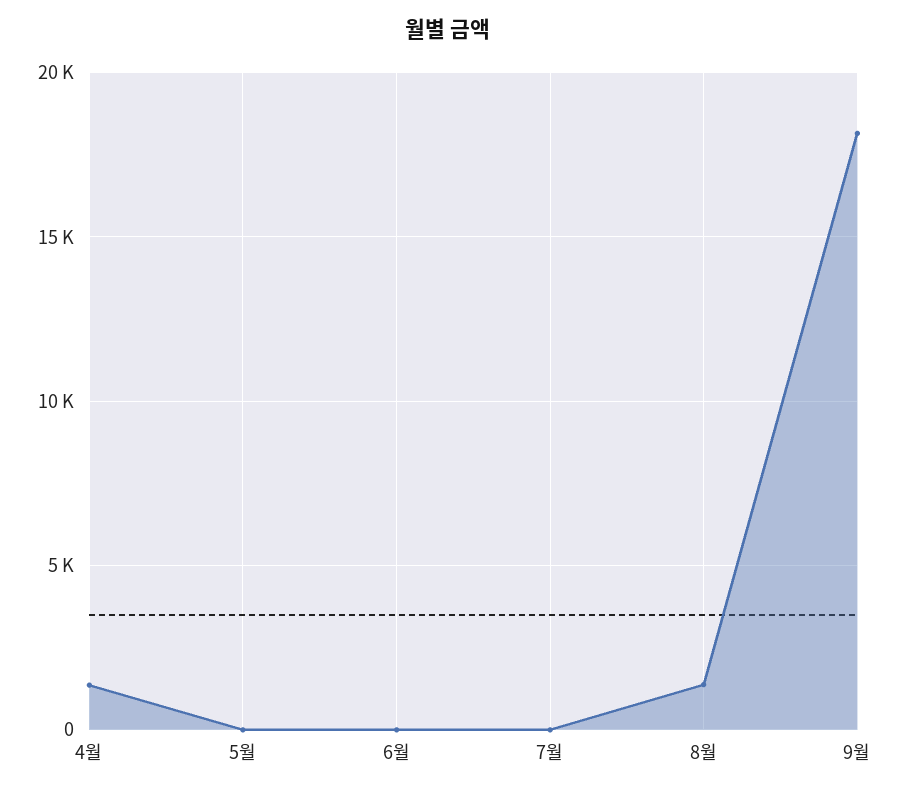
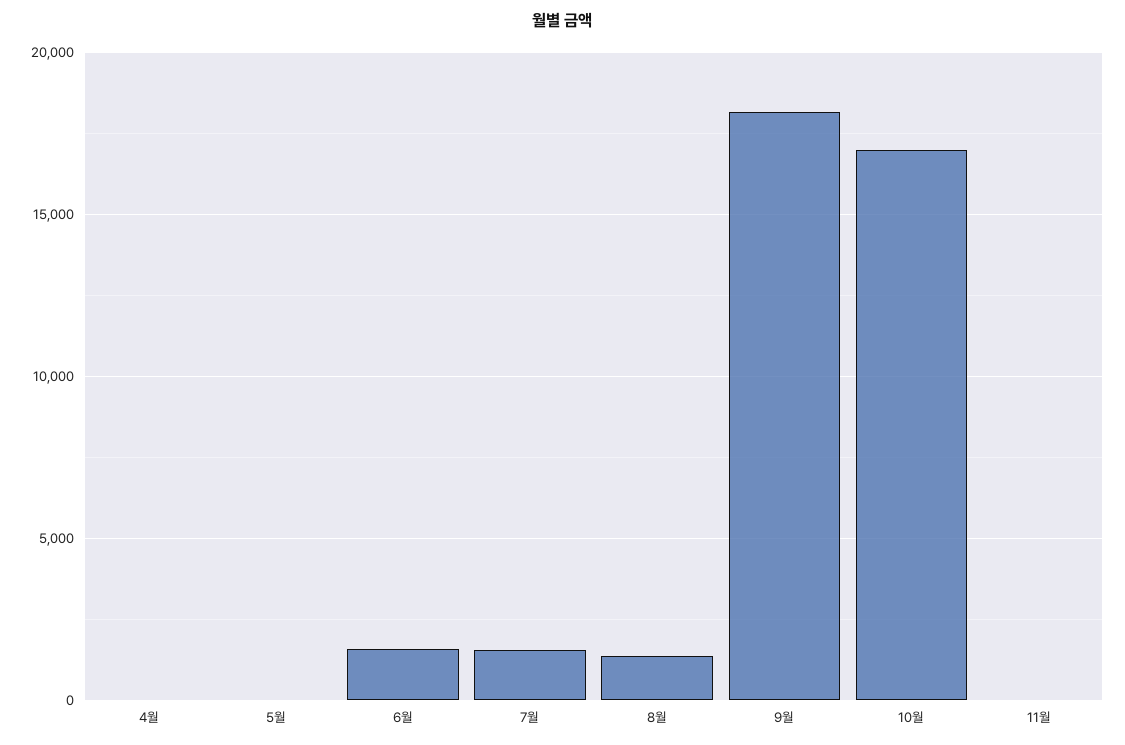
4월: 1500 -> 0
6월: 0 -> 1500
7월: 0 -> 1500
10월: none -> 17000
11월: none -> 0

